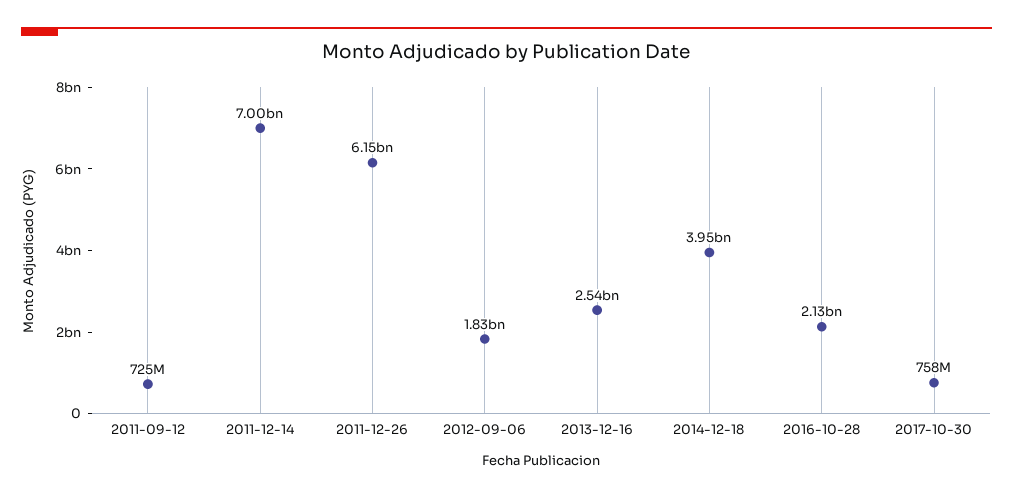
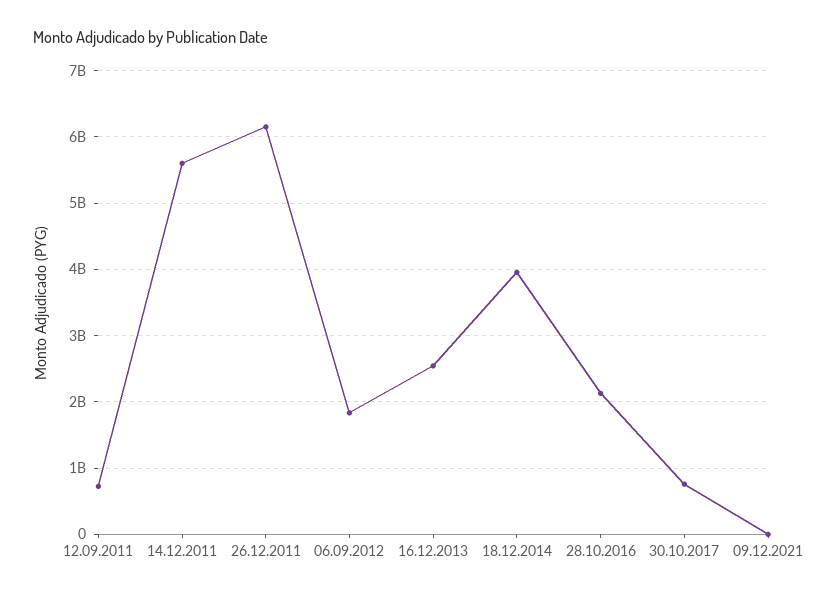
2011-12-14: 7000000000 -> 5600000000
09.12.2021: none -> 0

